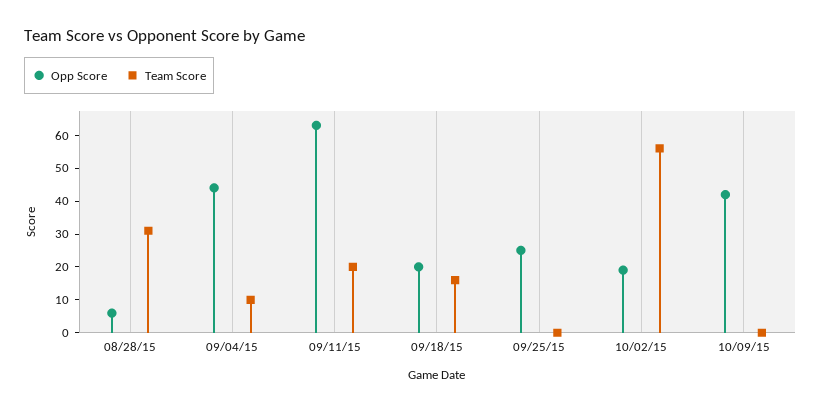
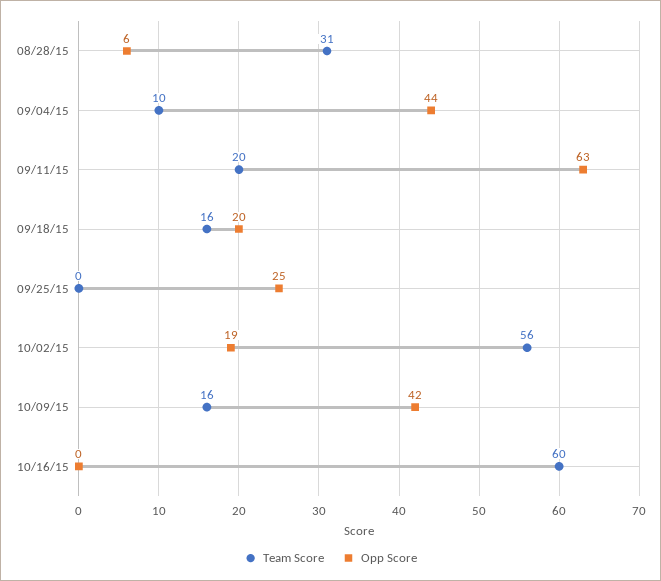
Team Score, 10/09/15: 0 -> 16
Team Score, 10/16/15: none -> 60
Opp Score, 10/16/15: none -> 0

